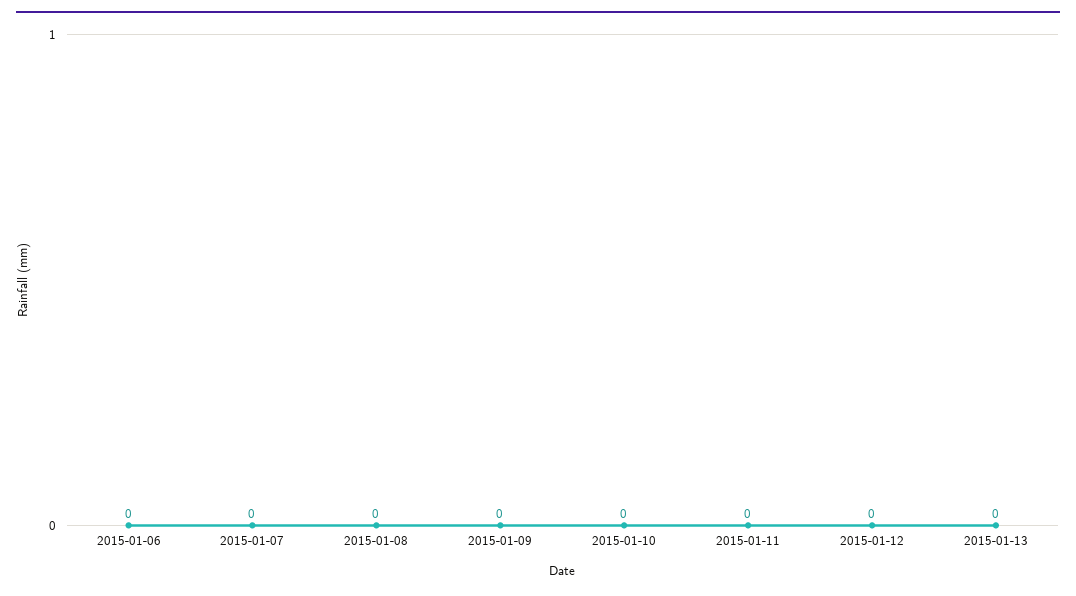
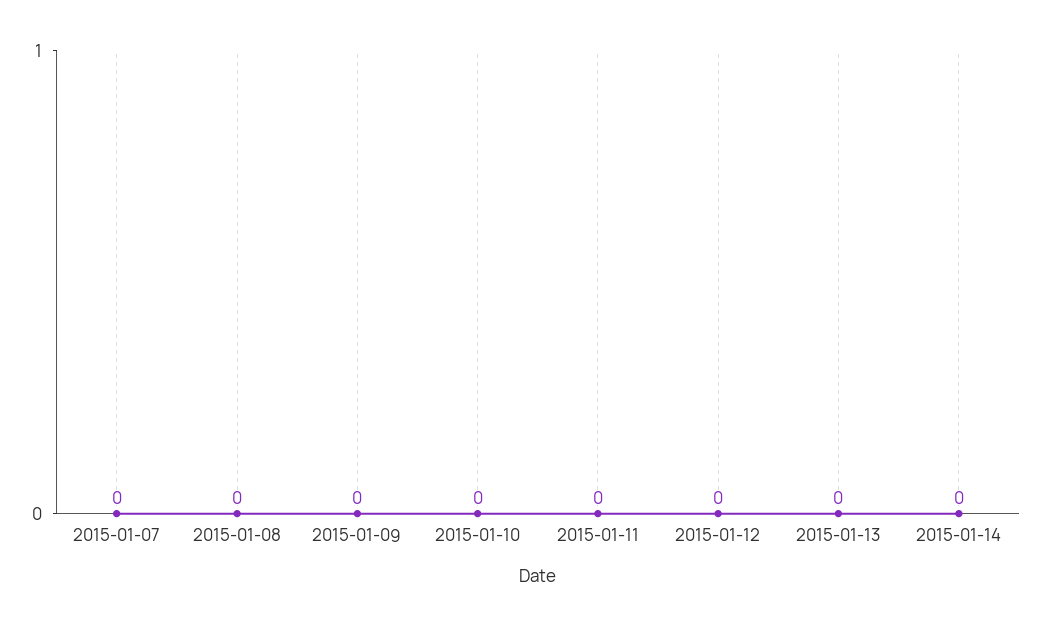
2015-01-06: 0 -> none
2015-01-14: none -> 0

